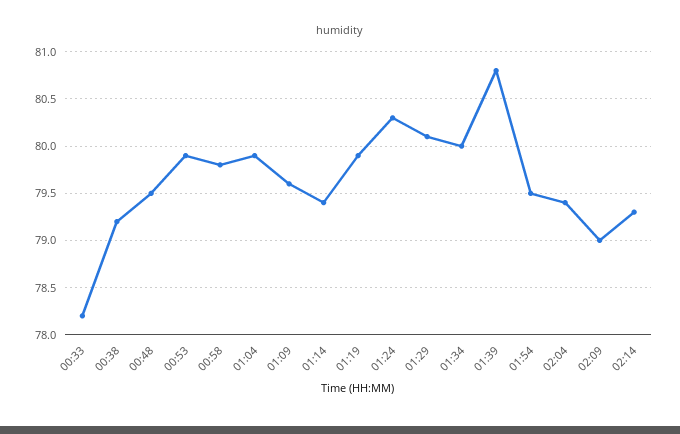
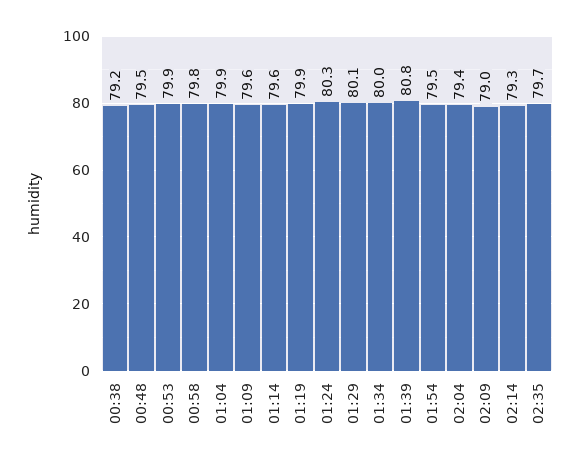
00:33: 78.2 -> none
01:14: 79.4 -> 79.6
02:35: none -> 79.7

